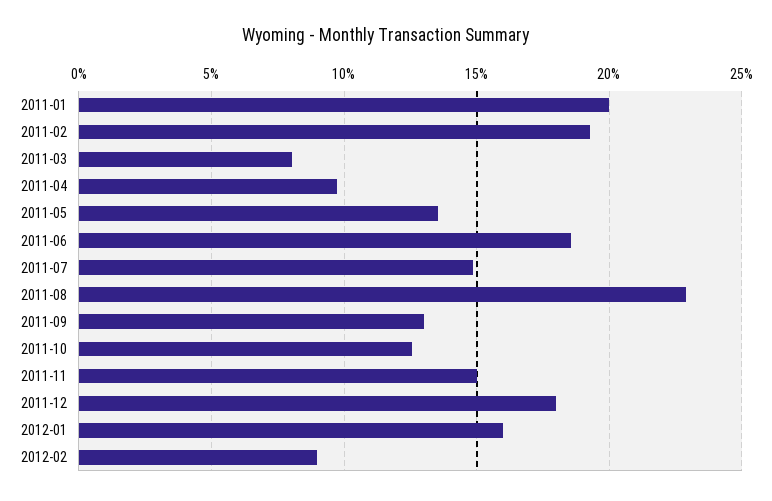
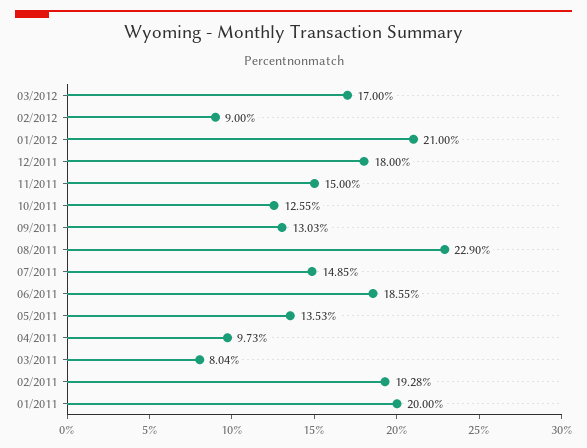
2012-01: 16 -> 21
03/2012: none -> 17

